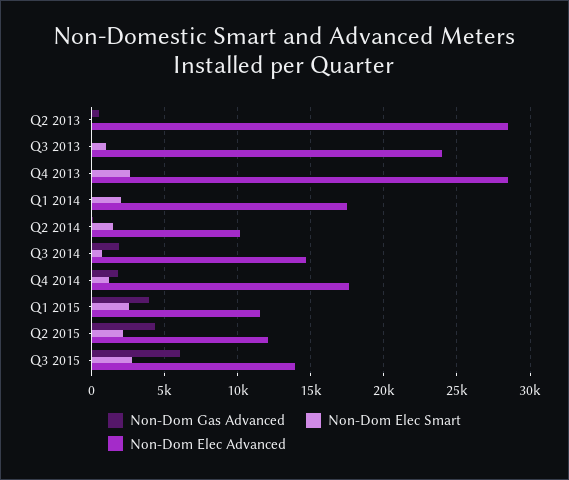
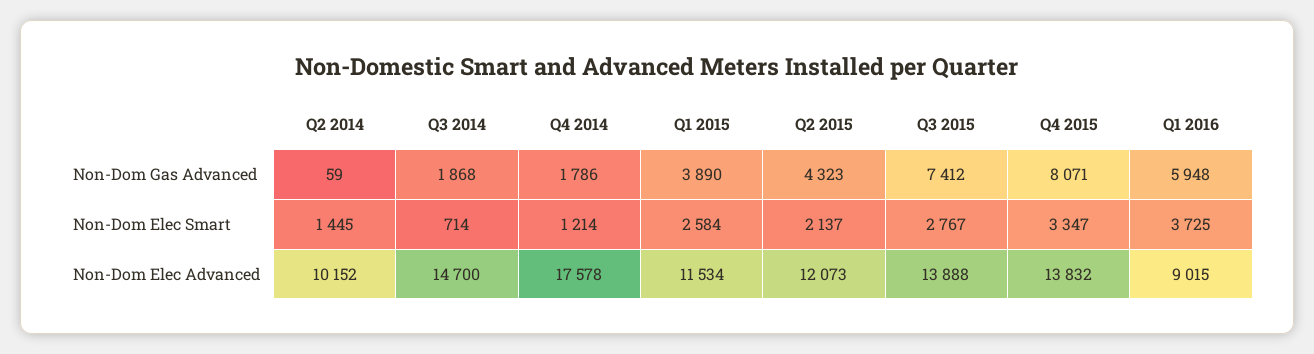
Non-Dom Gas Advanced, Q2 2013: 500 -> none
Non-Dom Elec Smart, Q2 2013: 0 -> none
Non-Dom Elec Advanced, Q2 2013: 28500 -> none
Non-Dom Gas Advanced, Q3 2013: 0 -> none
Non-Dom Elec Smart, Q3 2013: 1000 -> none
Non-Dom Elec Advanced, Q3 2013: 24000 -> none
Non-Dom Gas Advanced, Q4 2013: 0 -> none
Non-Dom Elec Smart, Q4 2013: 2500 -> none
Non-Dom Elec Advanced, Q4 2013: 28500 -> none
Non-Dom Gas Advanced, Q1 2014: 0 -> none
Non-Dom Elec Smart, Q1 2014: 2000 -> none
Non-Dom Elec Advanced, Q1 2014: 17500 -> none
Non-Dom Gas Advanced, Q3 2015: 6000 -> 7412
Non-Dom Gas Advanced, Q4 2015: none -> 8071
Non-Dom Gas Advanced, Q1 2016: none -> 5948
Non-Dom Elec Smart, Q4 2015: none -> 3347
Non-Dom Elec Smart, Q1 2016: none -> 3725
Non-Dom Elec Advanced, Q4 2015: none -> 13832
Non-Dom Elec Advanced, Q1 2016: none -> 9015

